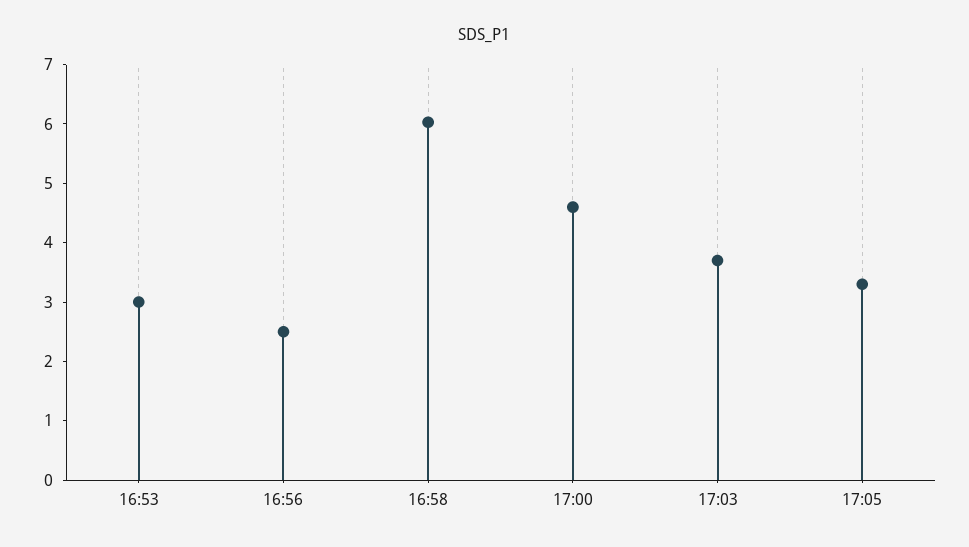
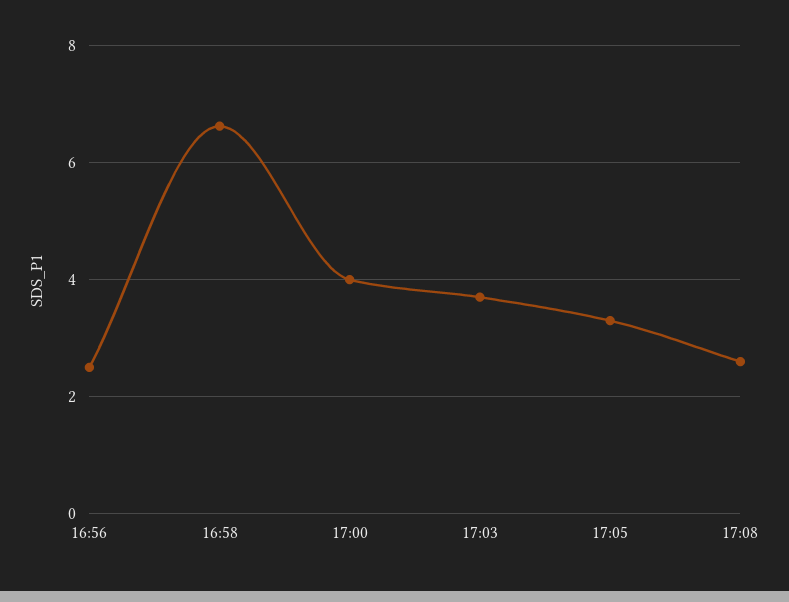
16:53: 3 -> none
16:58: 6 -> 6.6
17:00: 4.6 -> 4
17:08: none -> 2.6

